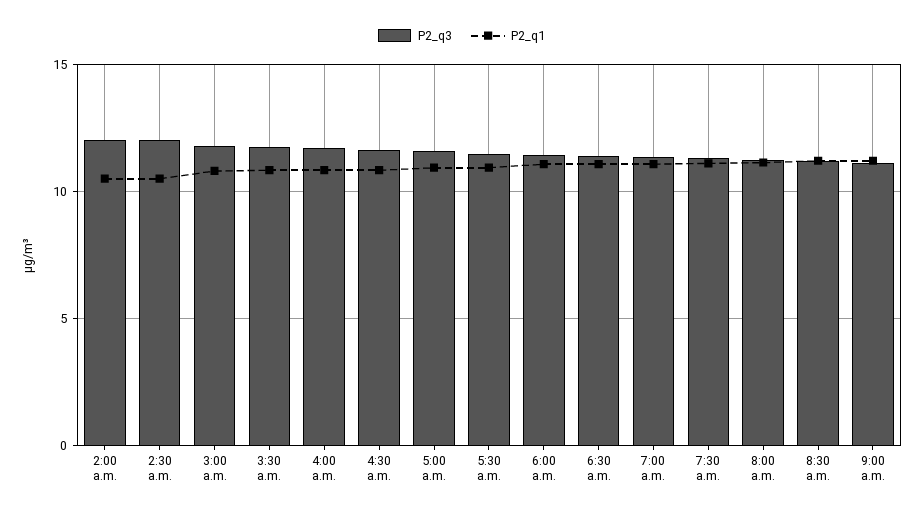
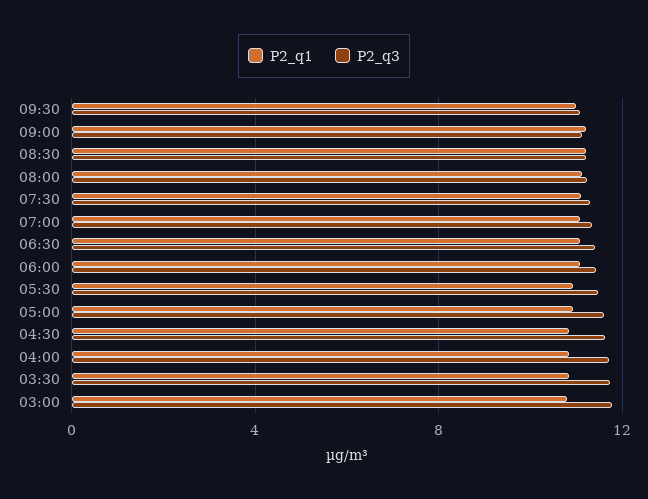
P2_q3, 2:00 a.m.: 12 -> none
P2_q1, 2:00 a.m.: 10.5 -> none
P2_q3, 2:30 a.m.: 12 -> none
P2_q1, 2:30 a.m.: 10.5 -> none
P2_q1, 09:30: none -> 11
P2_q3, 09:30: none -> 11

